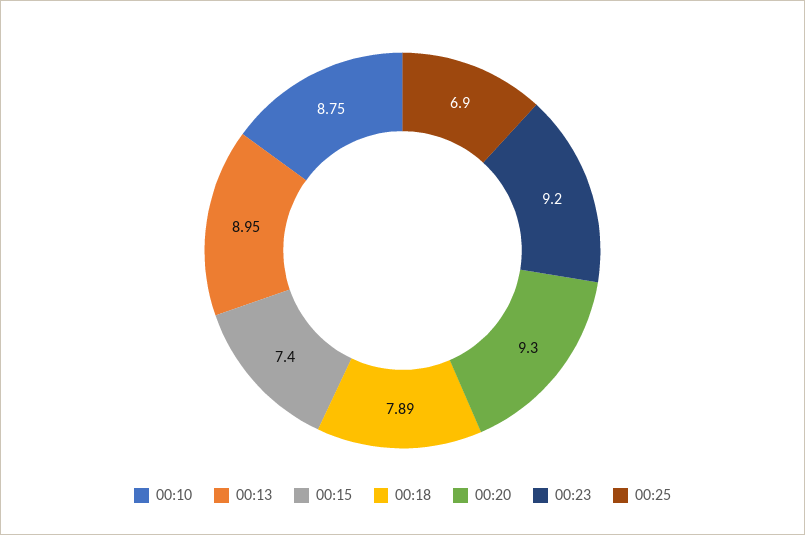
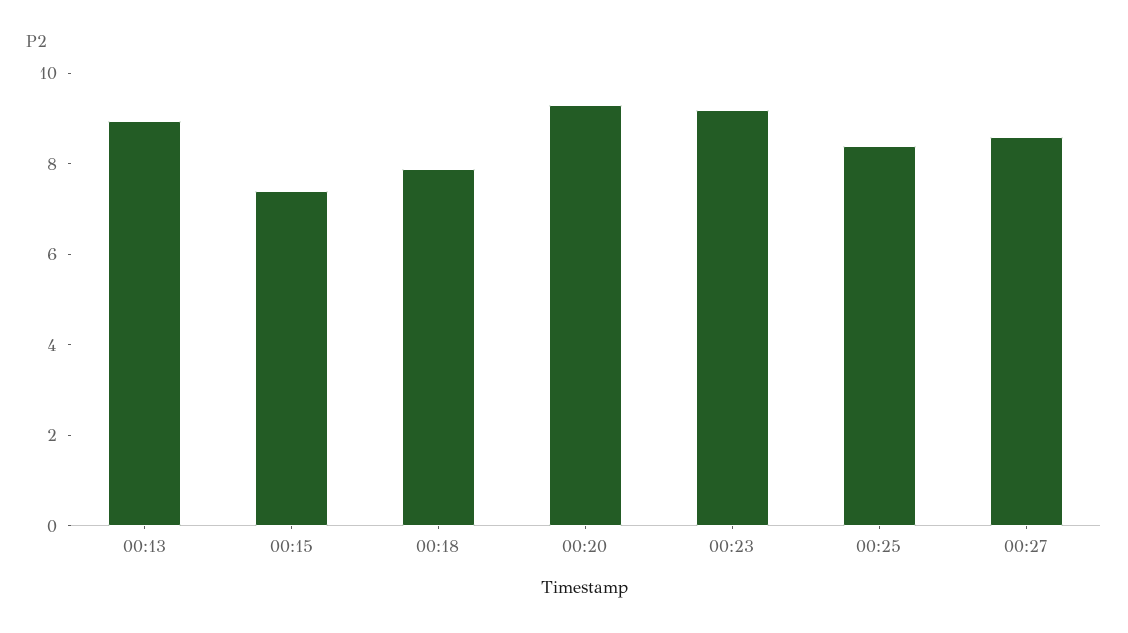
00:10: 8.75 -> none
00:25: 6.9 -> 8.5
00:27: none -> 8.5

